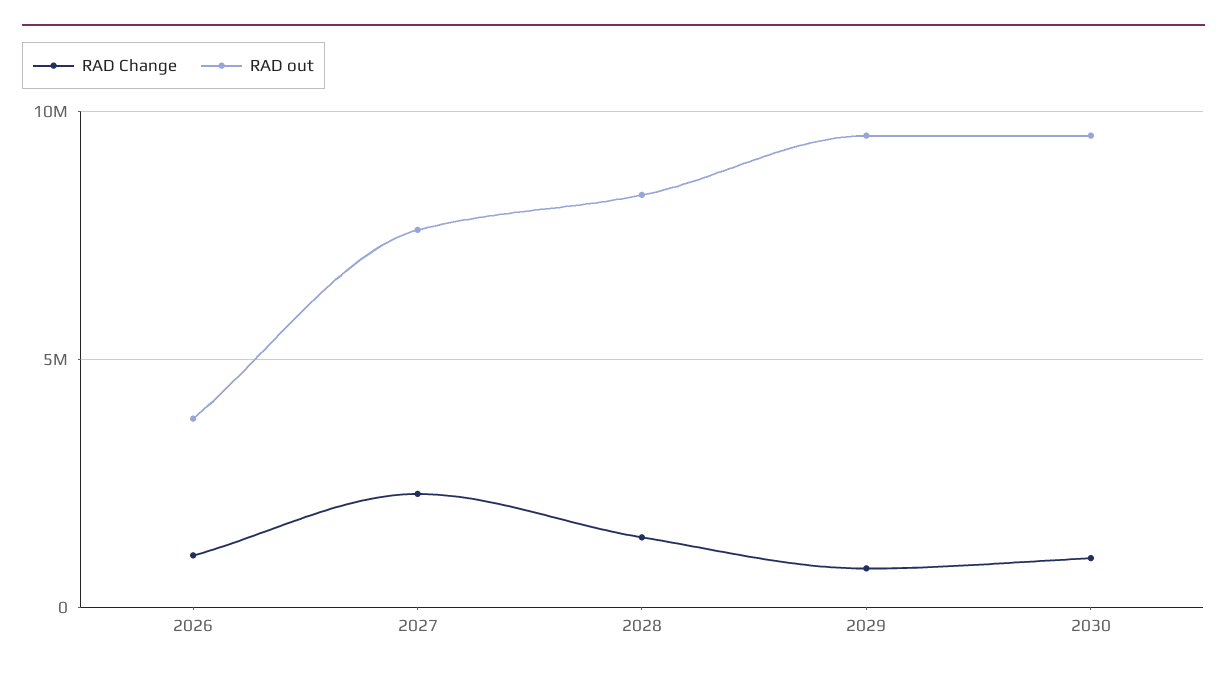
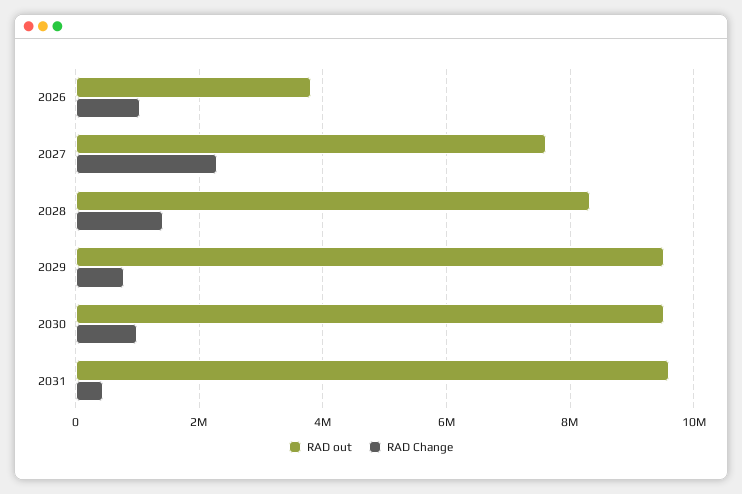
RAD out, 2031: none -> 9600000
RAD Change, 2031: none -> 400000

